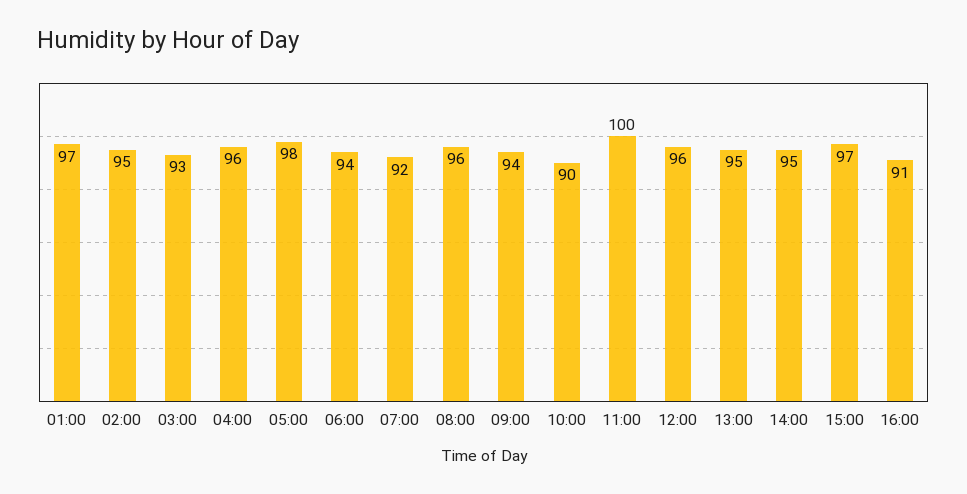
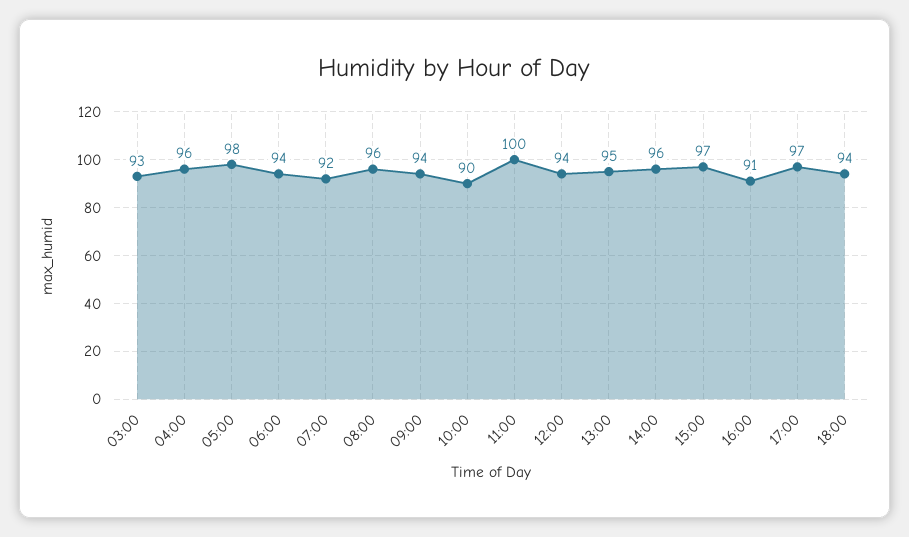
01:00: 97 -> none
02:00: 95 -> none
12:00: 96 -> 94
14:00: 95 -> 96
17:00: none -> 97
18:00: none -> 94

